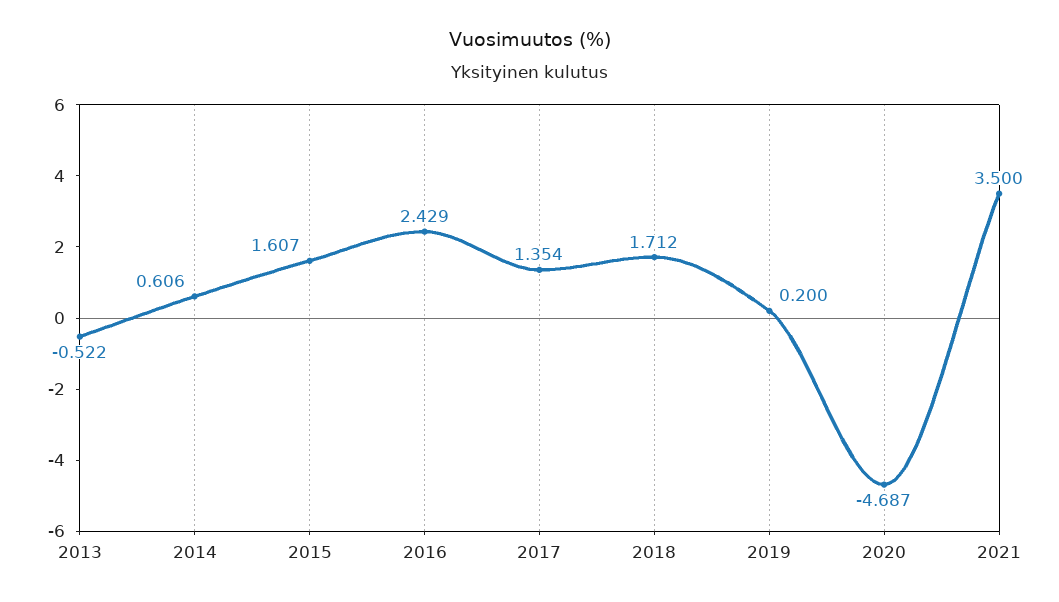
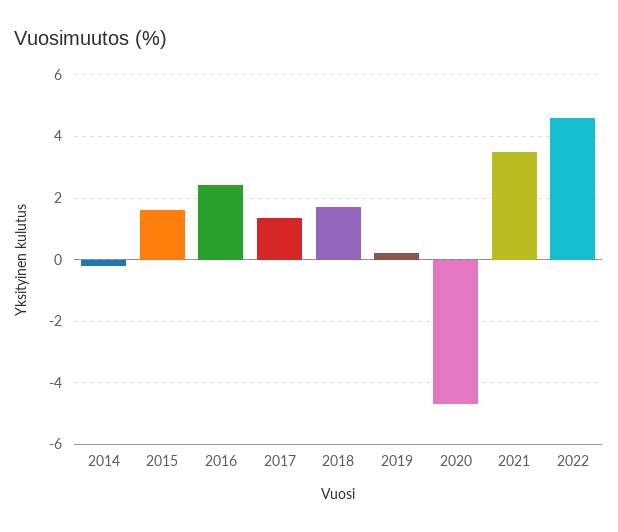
2013: -0.522 -> none
2014: 0.606 -> -0.2
2022: none -> 4.6

